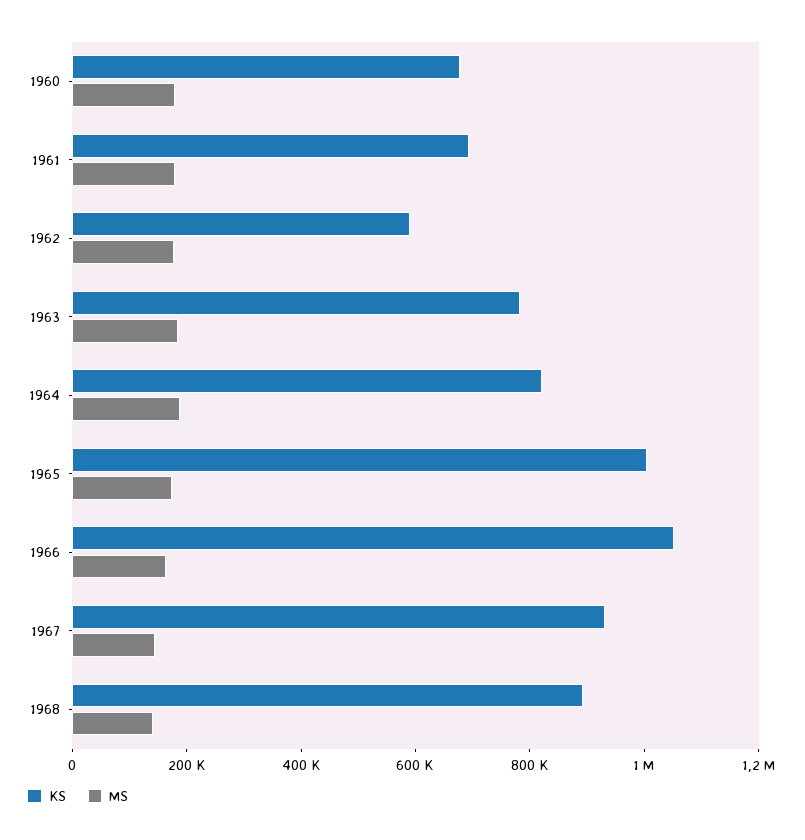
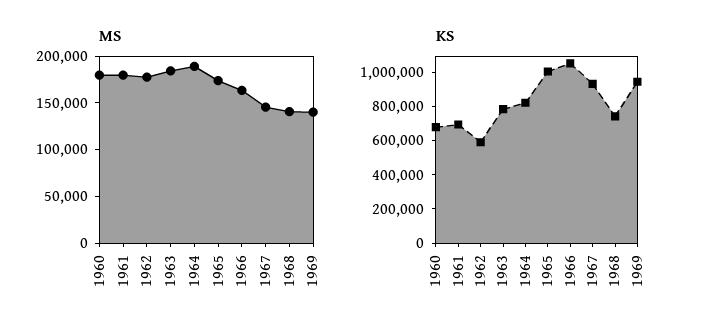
KS, 1968: 900000 -> 750000
MS, 1969: none -> 140000
KS, 1969: none -> 950000

